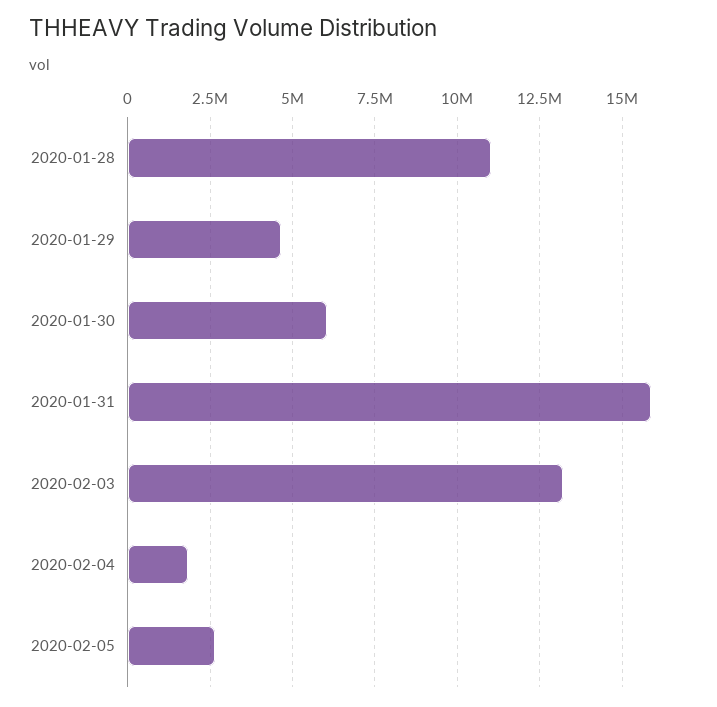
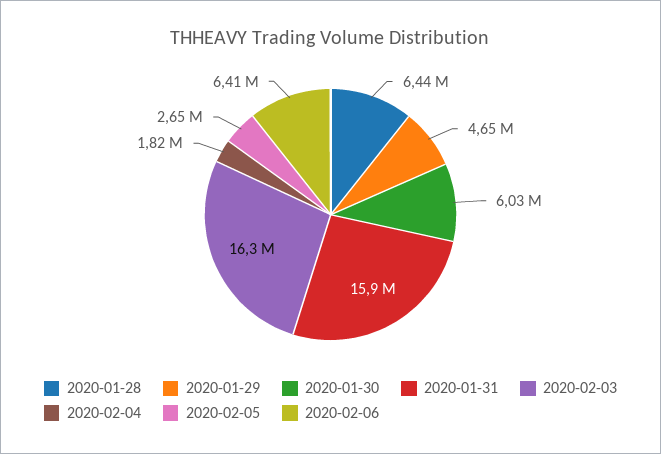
2020-01-28: 11000000 -> 6440000
2020-02-03: 13250000 -> 16300000
2020-02-06: none -> 6410000

